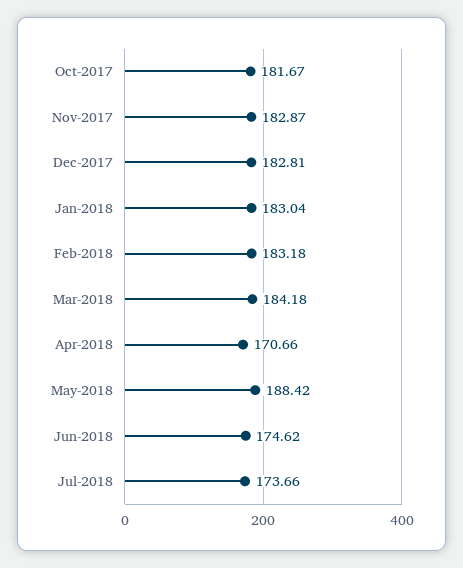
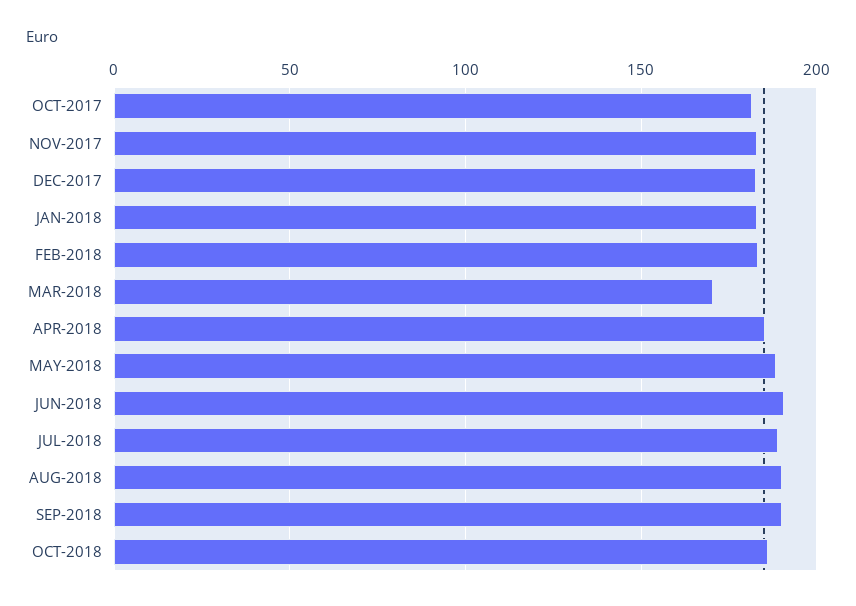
Mar-2018: 184.18 -> 170
Apr-2018: 170.66 -> 185
Jun-2018: 174.62 -> 190
Jul-2018: 173.66 -> 190
AUG-2018: none -> 190
SEP-2018: none -> 190
OCT-2018: none -> 185

